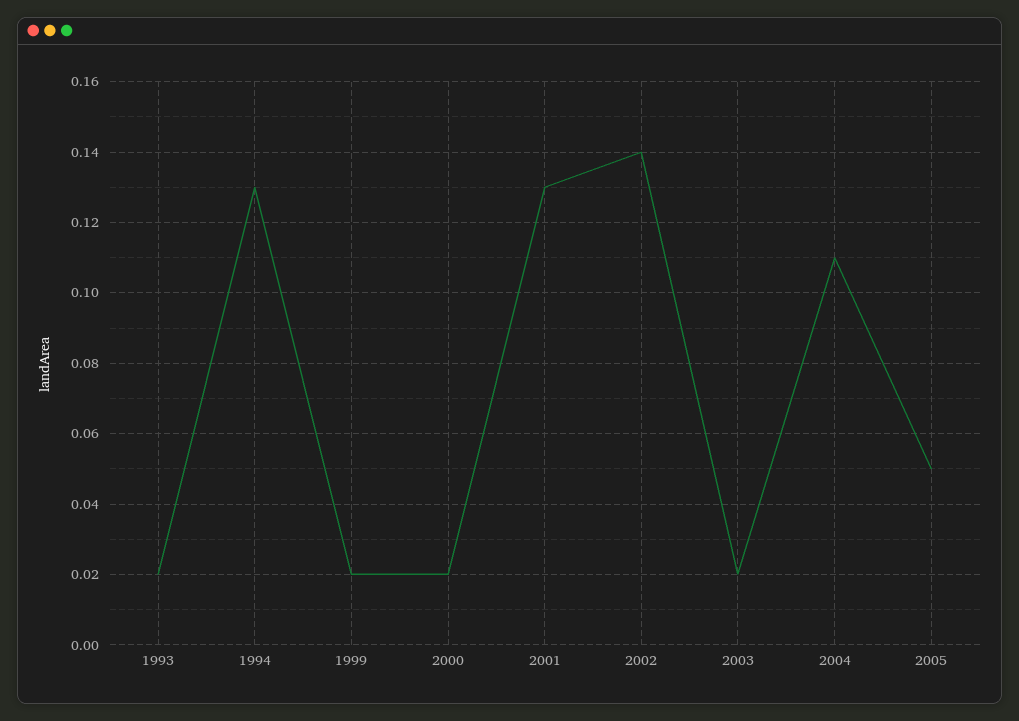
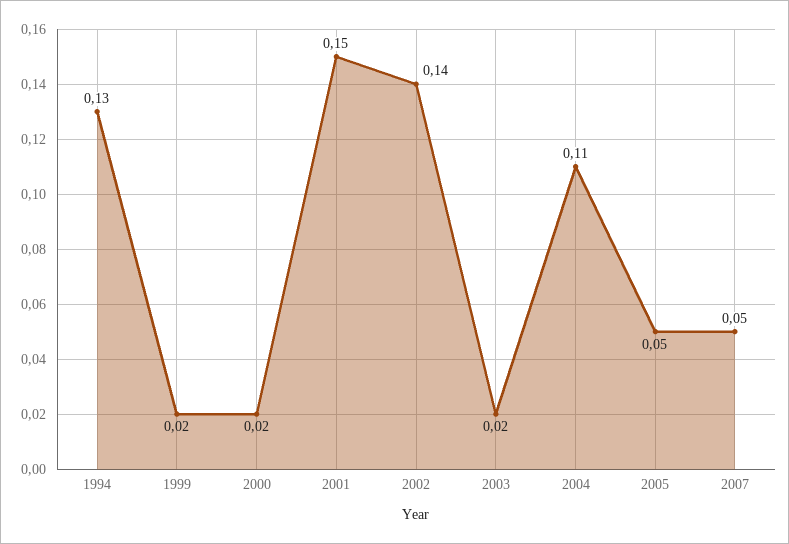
1993: 0.02 -> none
2001: 0.13 -> 0.15
2007: none -> 0.05

